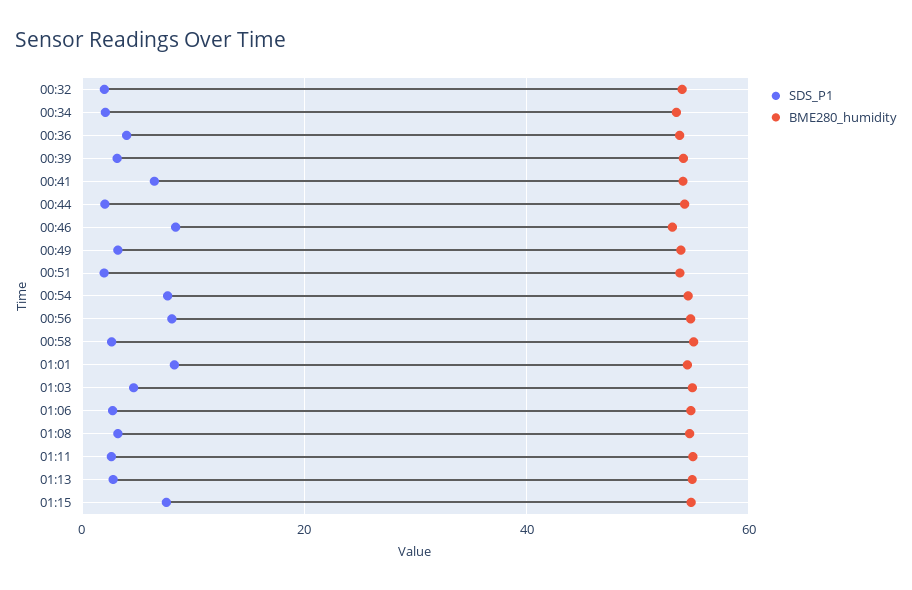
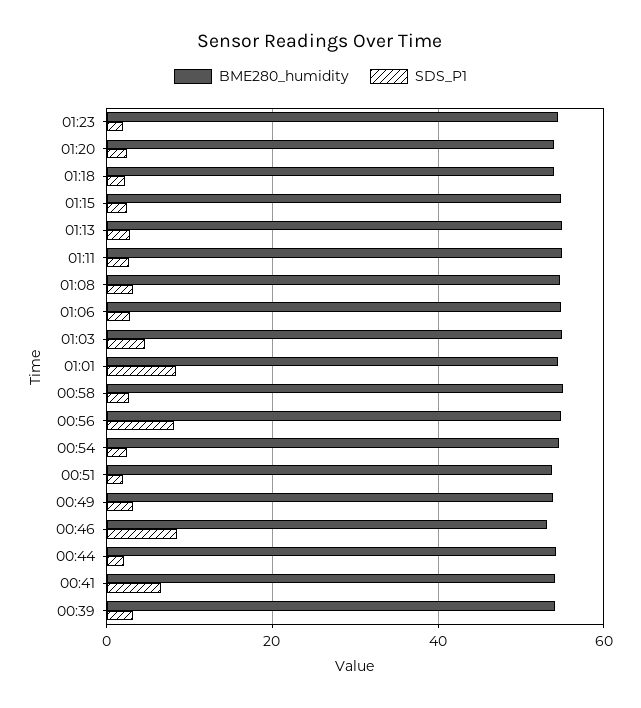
SDS_P1, 00:32: 2 -> none
BME280_humidity, 00:32: 54 -> none
SDS_P1, 00:34: 2 -> none
BME280_humidity, 00:34: 54 -> none
SDS_P1, 00:36: 4 -> none
BME280_humidity, 00:36: 54 -> none
SDS_P1, 00:54: 8 -> 2
SDS_P1, 01:15: 8 -> 2
BME280_humidity, 01:23: none -> 54
SDS_P1, 01:23: none -> 2
BME280_humidity, 01:20: none -> 54
SDS_P1, 01:20: none -> 2
BME280_humidity, 01:18: none -> 54
SDS_P1, 01:18: none -> 2

